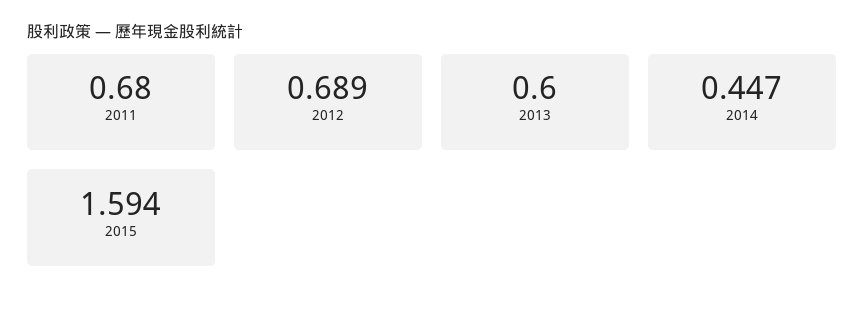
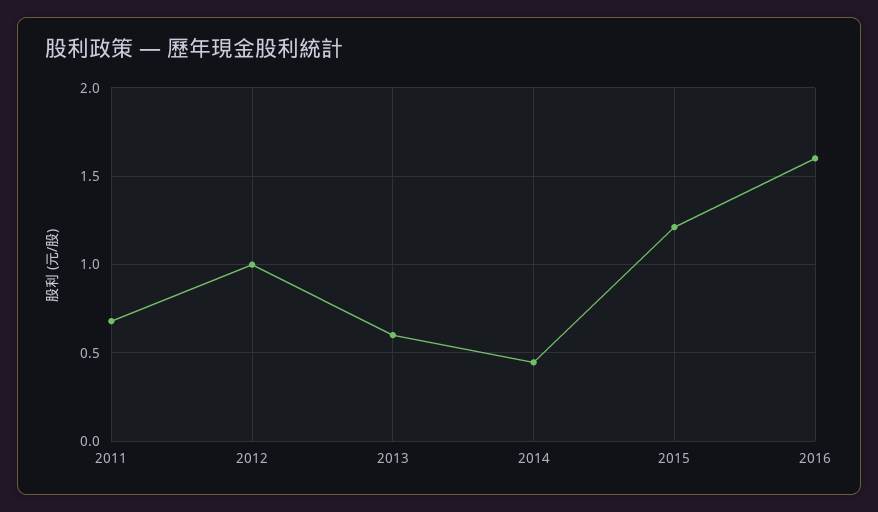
2012: 0.689 -> 1
2015: 1.594 -> 1.2
2016: none -> 1.6

